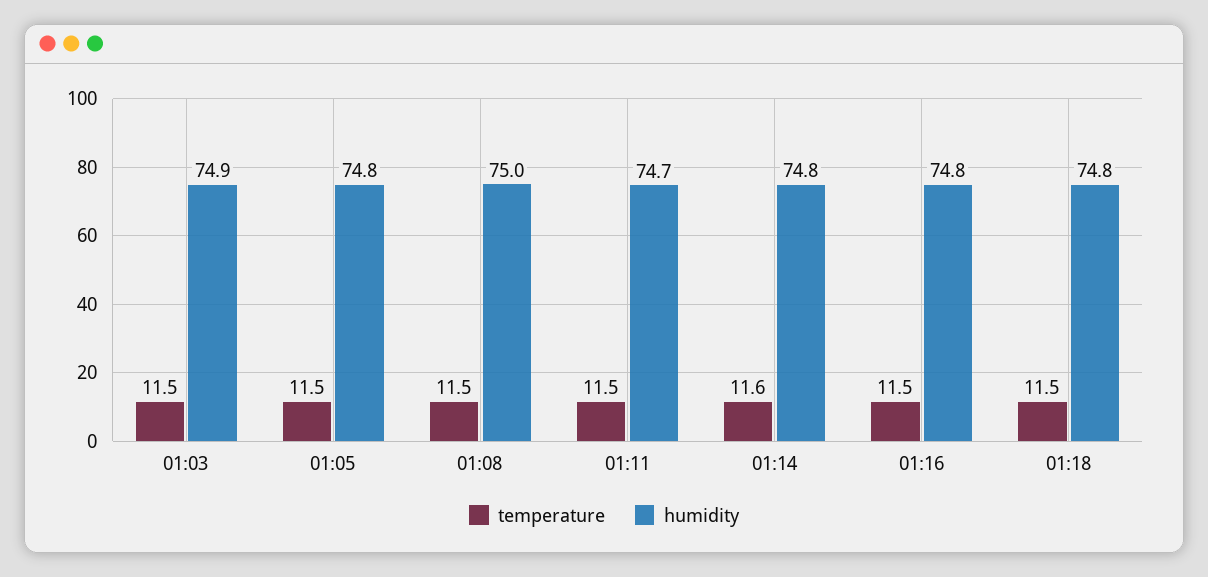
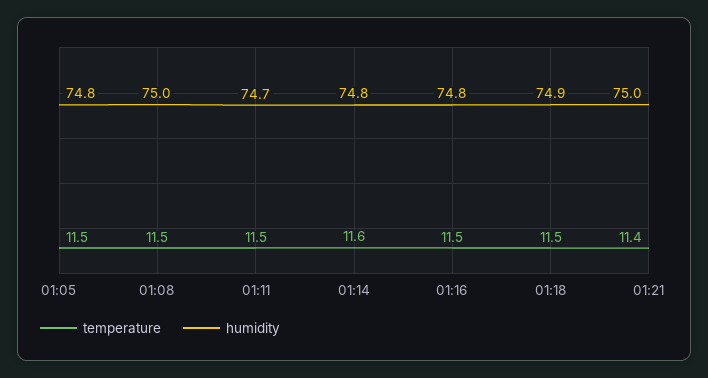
temperature, 01:03: 11.5 -> none
humidity, 01:03: 74.9 -> none
humidity, 01:18: 74.8 -> 74.9
temperature, 01:21: none -> 11.4
humidity, 01:21: none -> 75

